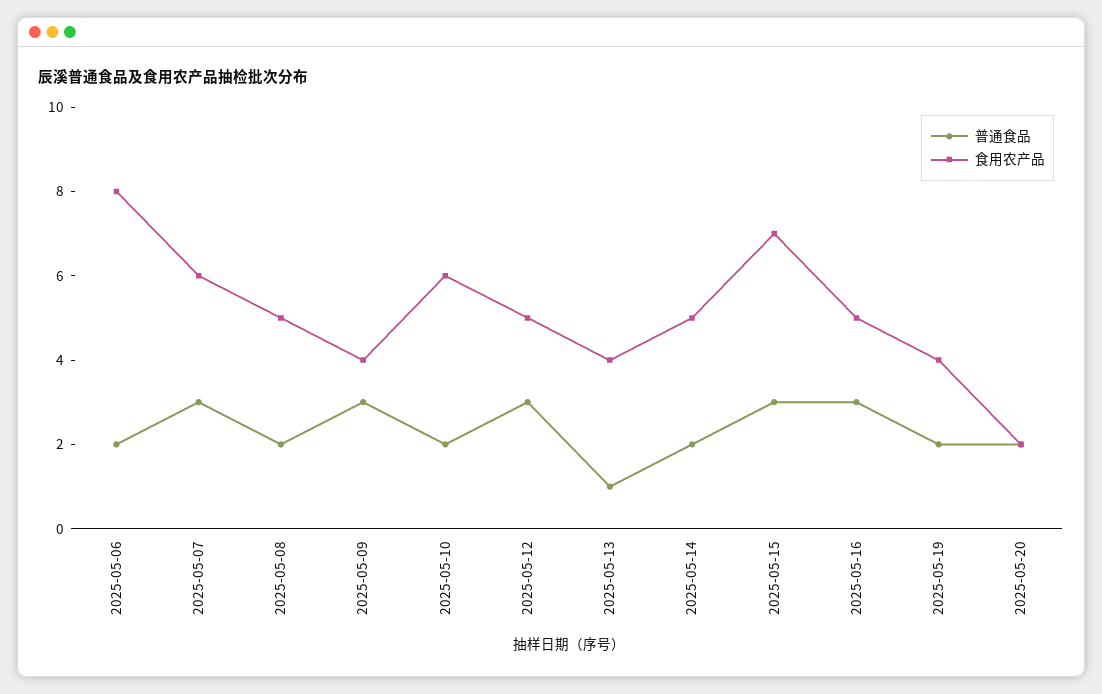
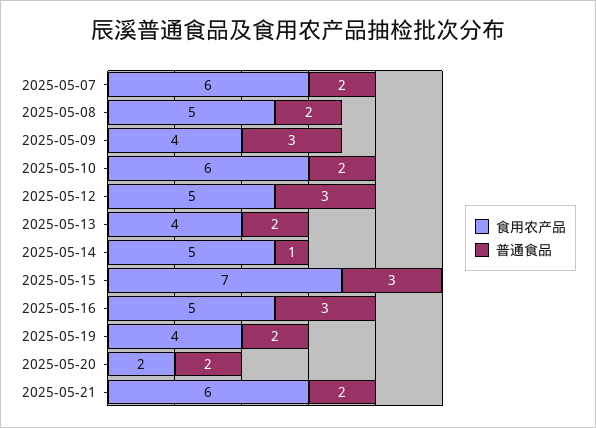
普通食品, 2025-05-06: 2 -> none
食用农产品, 2025-05-06: 8 -> none
普通食品, 2025-05-07: 3 -> 2
普通食品, 2025-05-13: 1 -> 2
普通食品, 2025-05-14: 2 -> 1
食用农产品, 2025-05-21: none -> 6
普通食品, 2025-05-21: none -> 2

